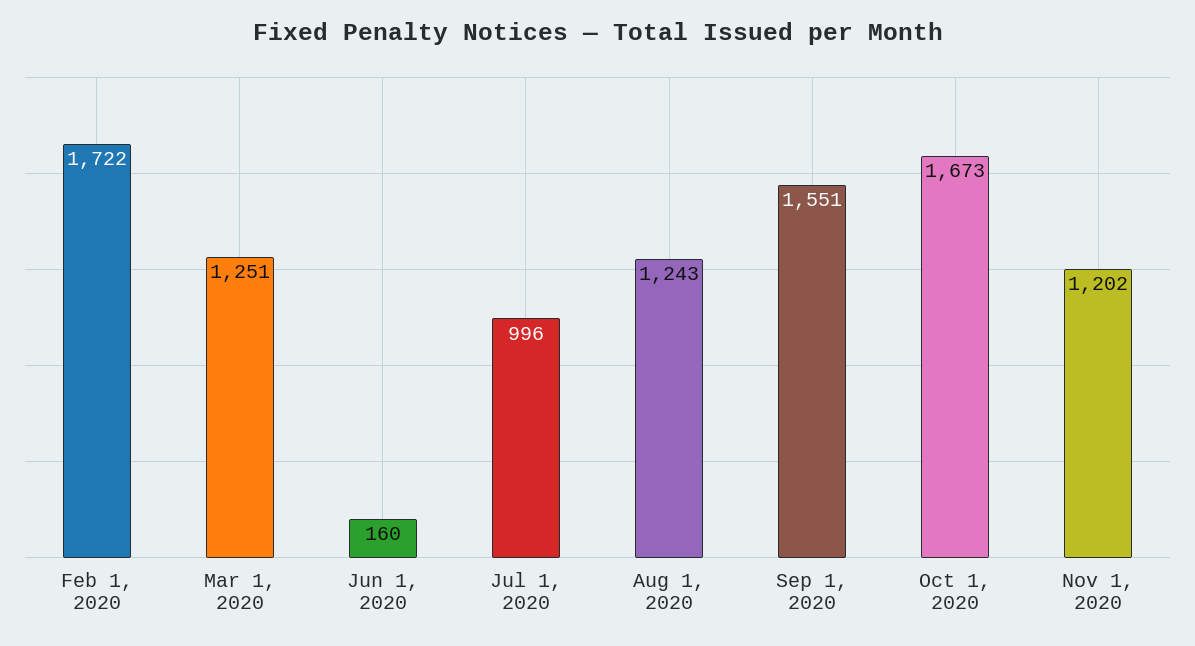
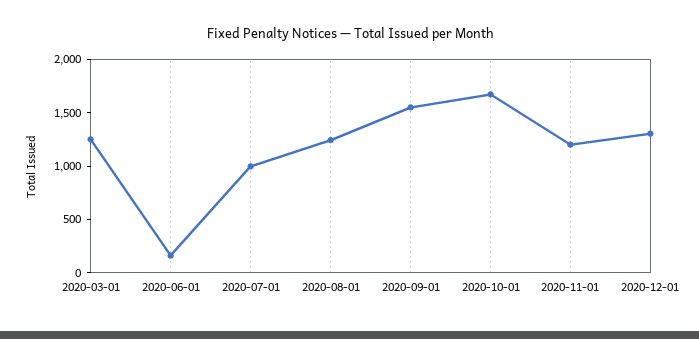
Feb 1, 2020: 1722 -> none
2020-12-01: none -> 1300

